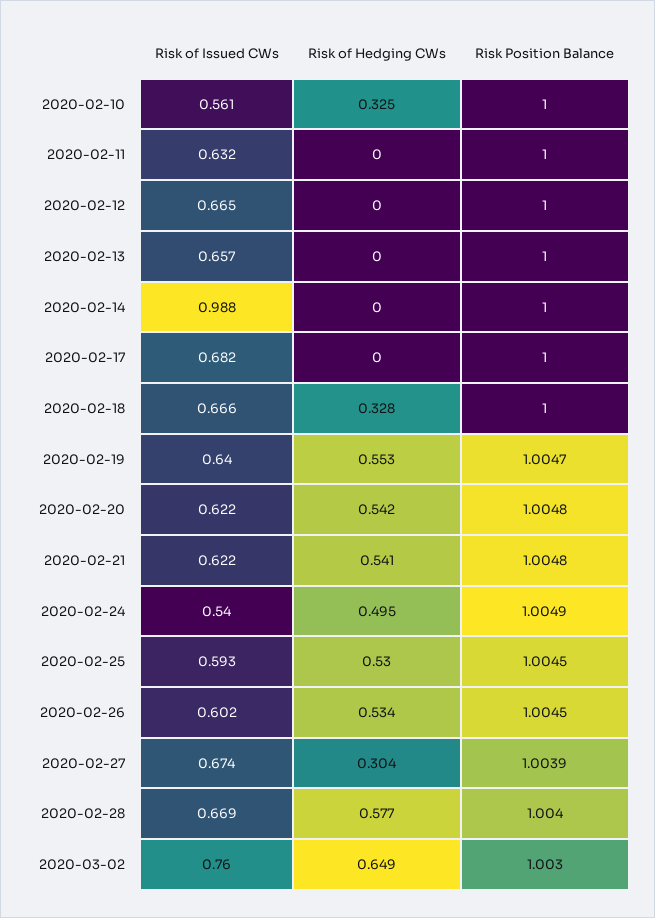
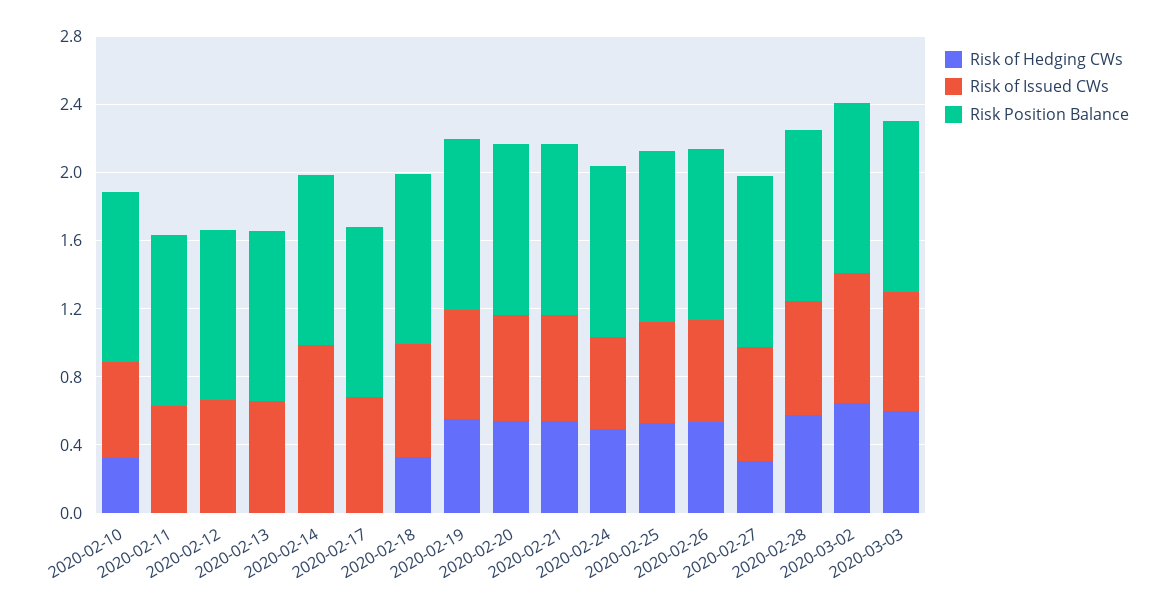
Risk of Hedging CWs, 2020-03-03: none -> 0.6
Risk of Issued CWs, 2020-03-03: none -> 0.7
Risk Position Balance, 2020-03-03: none -> 1

